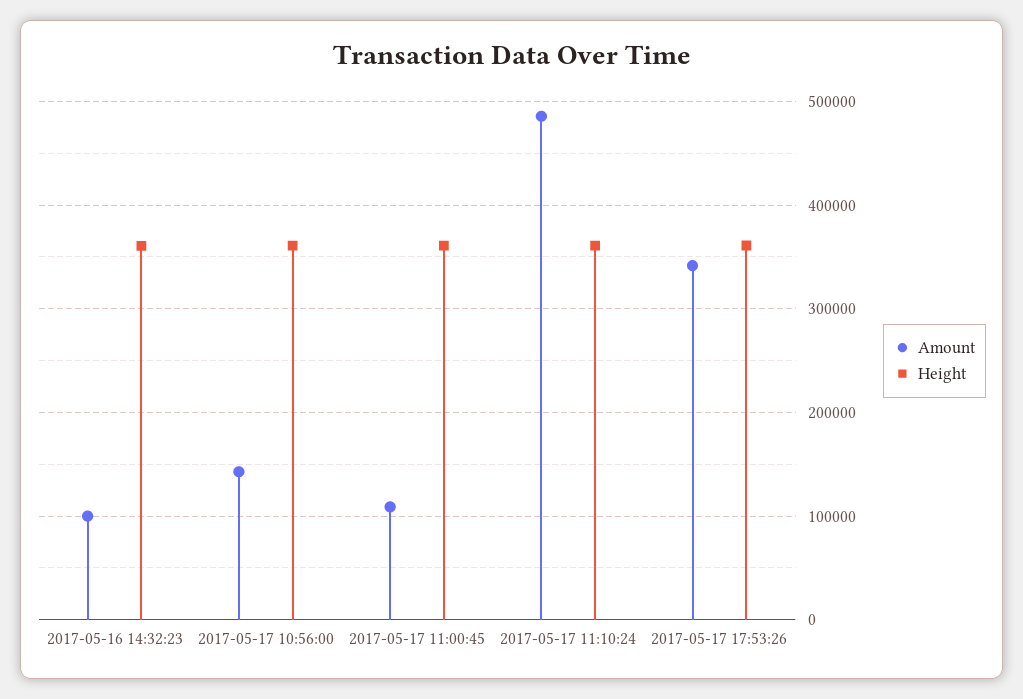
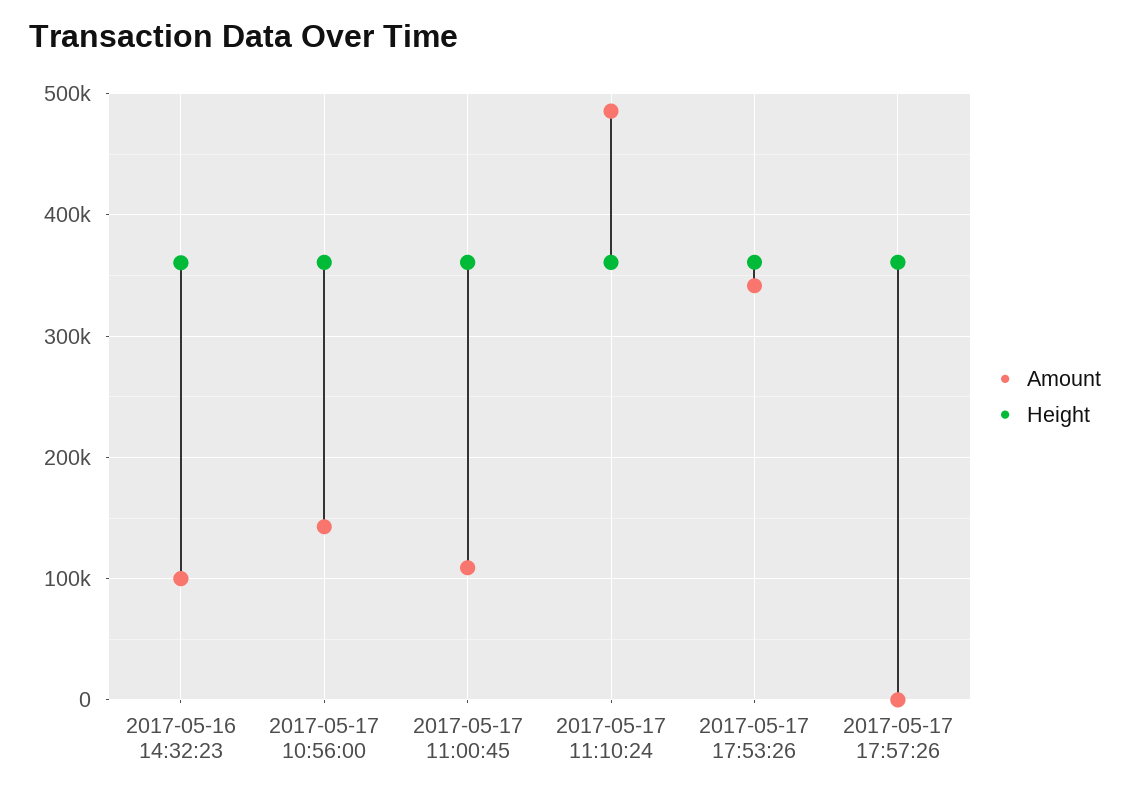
Amount, 2017-05-17 17:57:26: none -> 0
Height, 2017-05-17 17:57:26: none -> 360000

